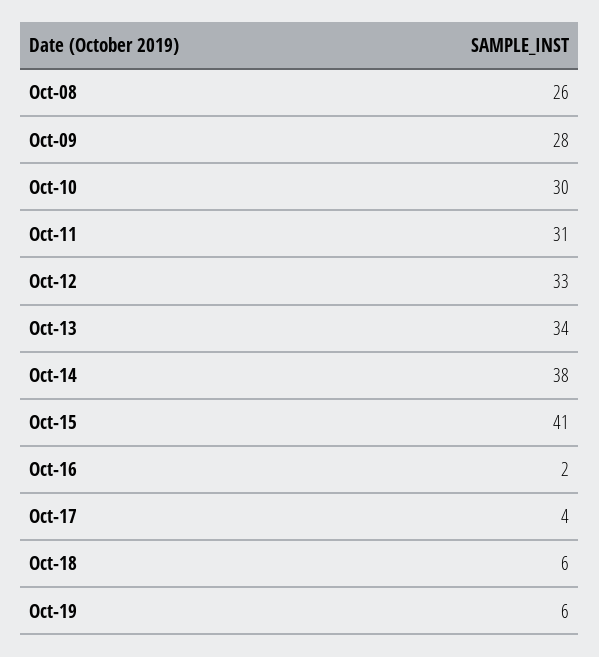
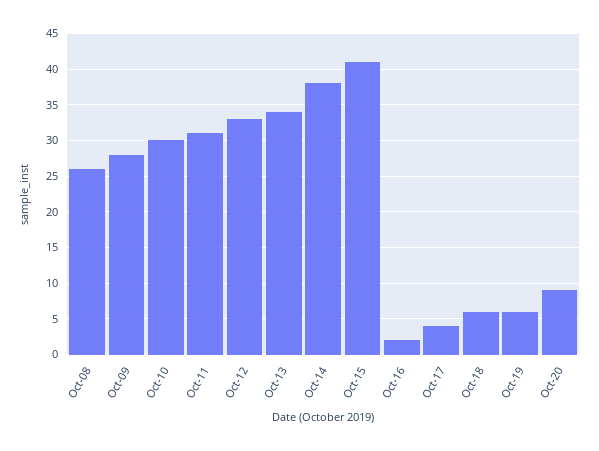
Oct-20: none -> 9

